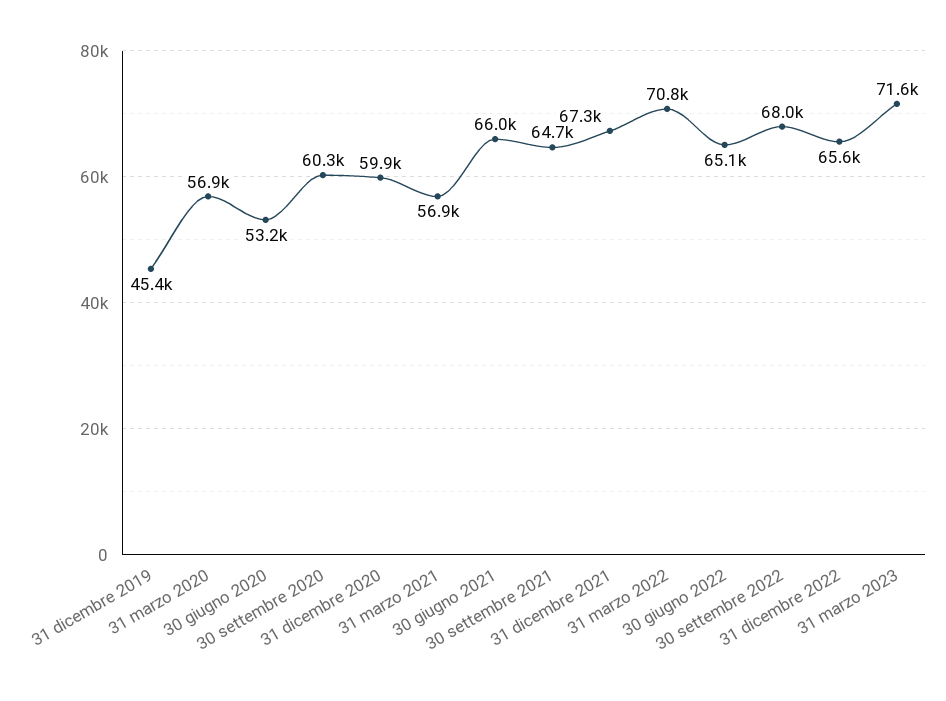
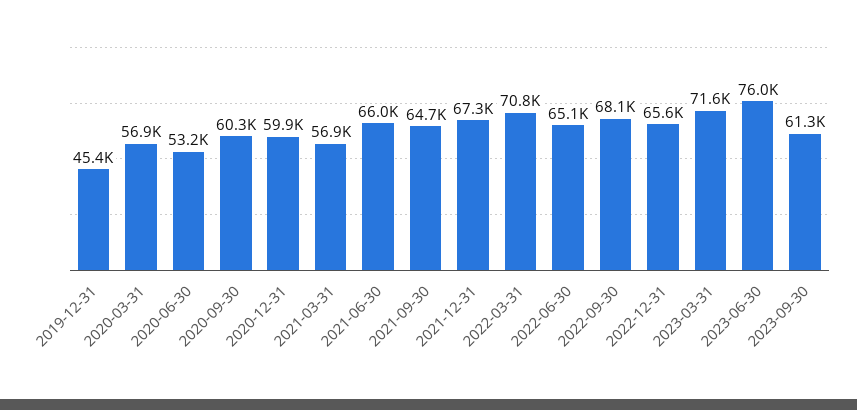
30 settembre 2022: 68000 -> 68100
2023-06-30: none -> 76000
2023-09-30: none -> 61300

